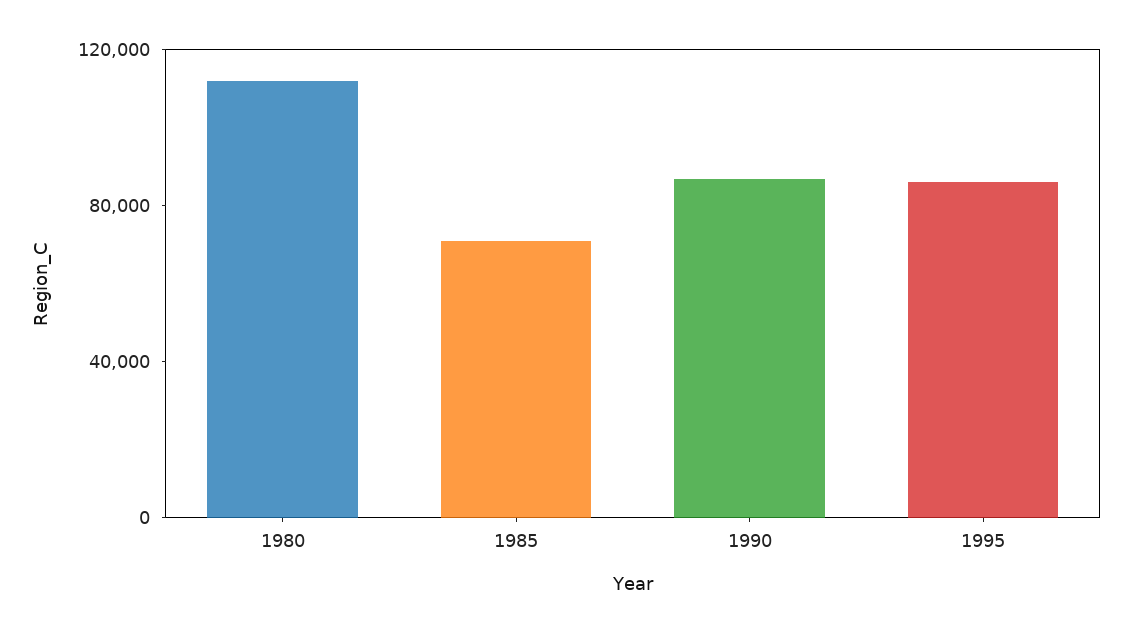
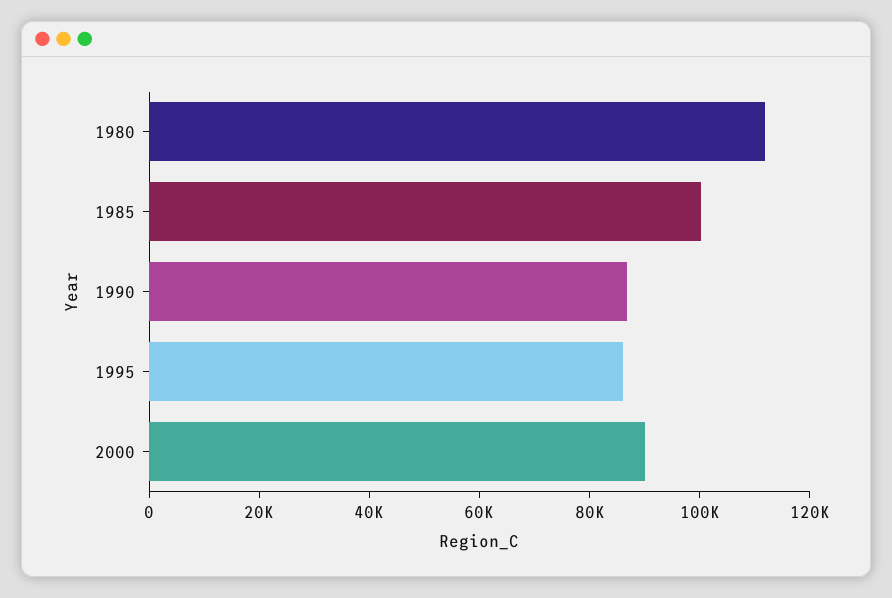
1985: 70000 -> 100000
2000: none -> 90000

